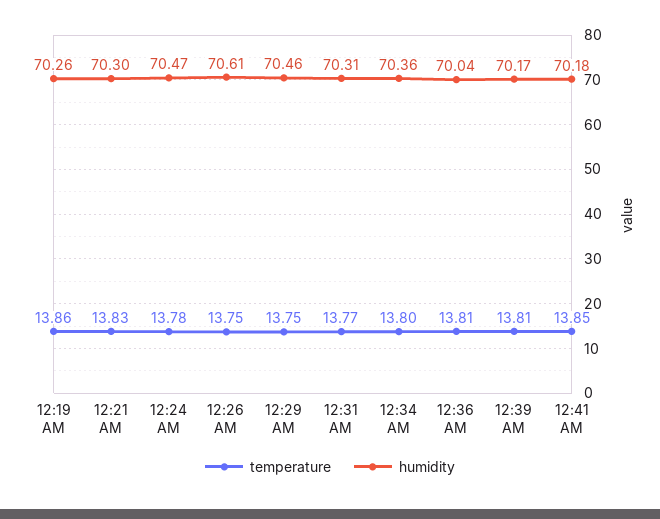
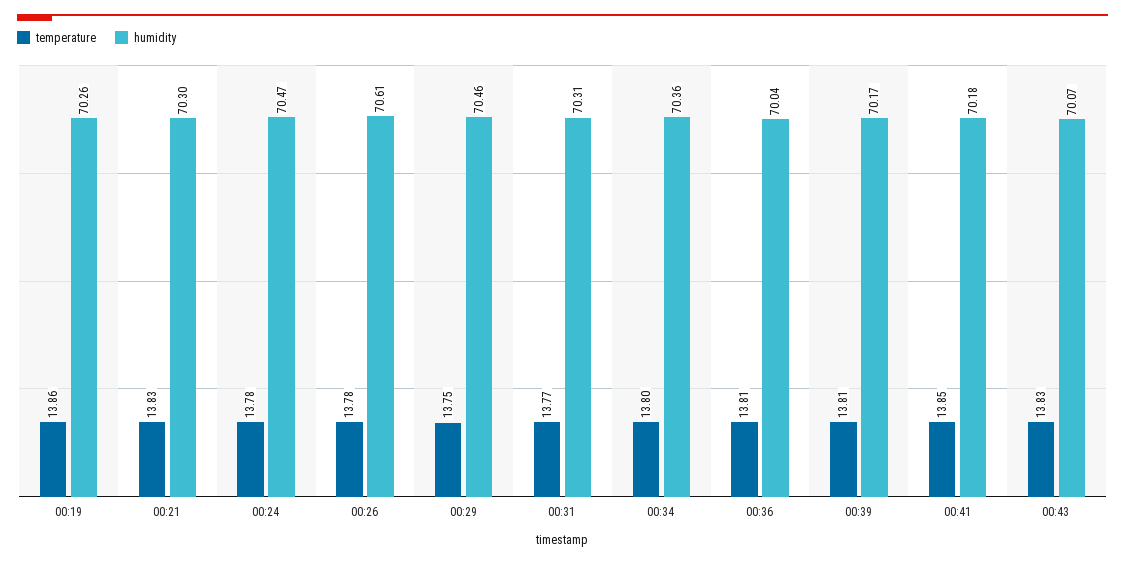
temperature, 12:26 AM: 13.75 -> 13.78
temperature, 00:43: none -> 13.83
humidity, 00:43: none -> 70.07

